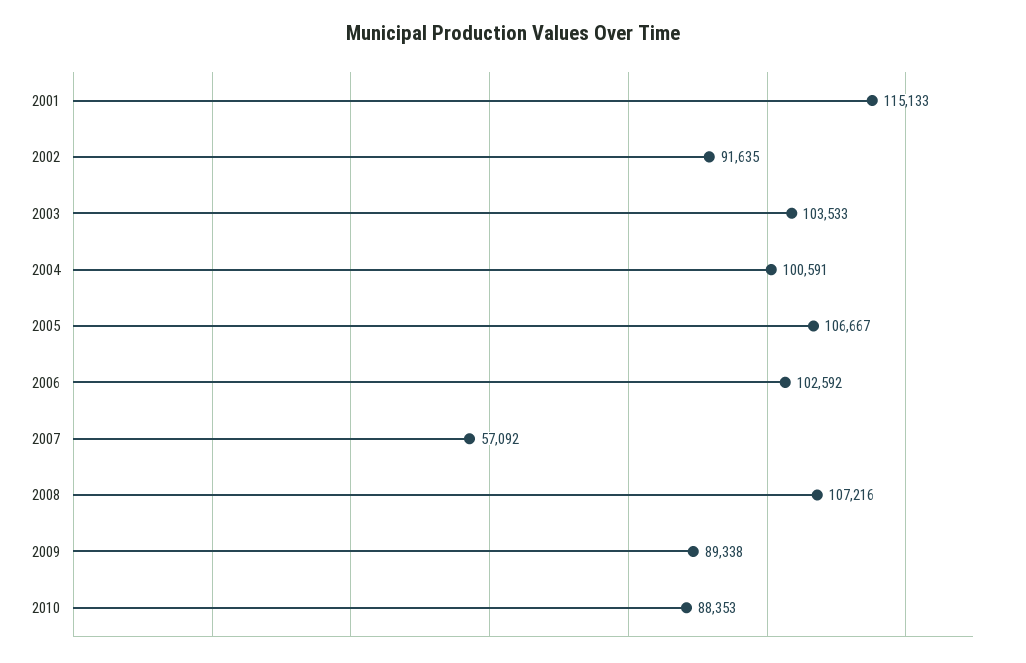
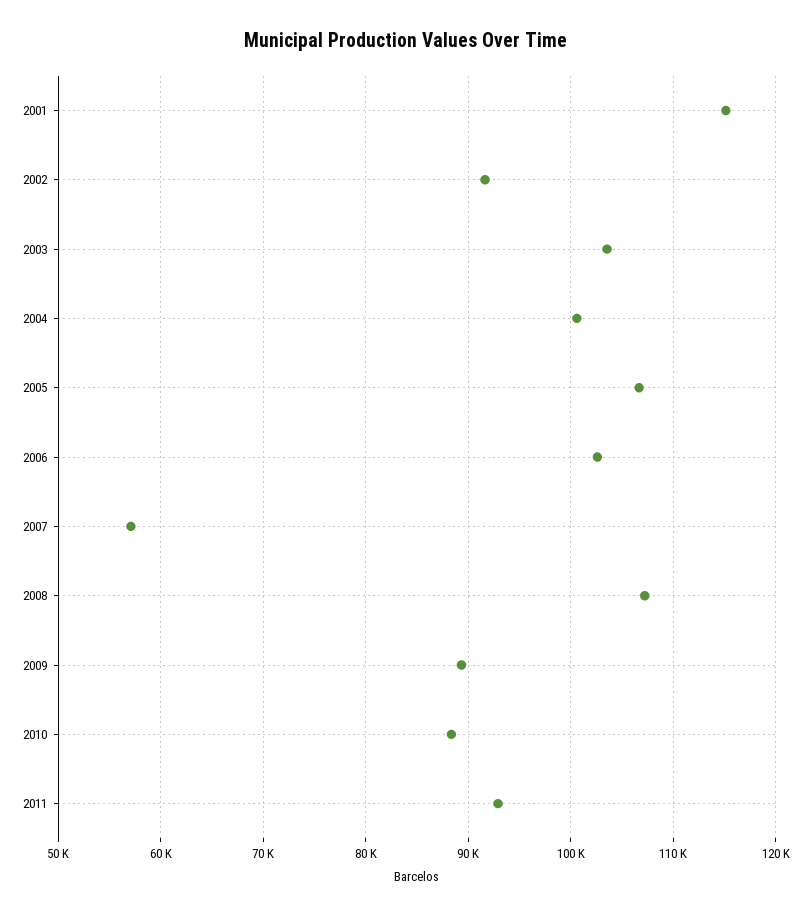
2011: none -> 93000

